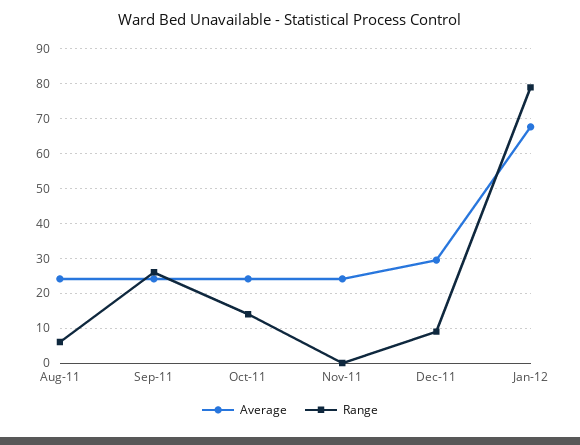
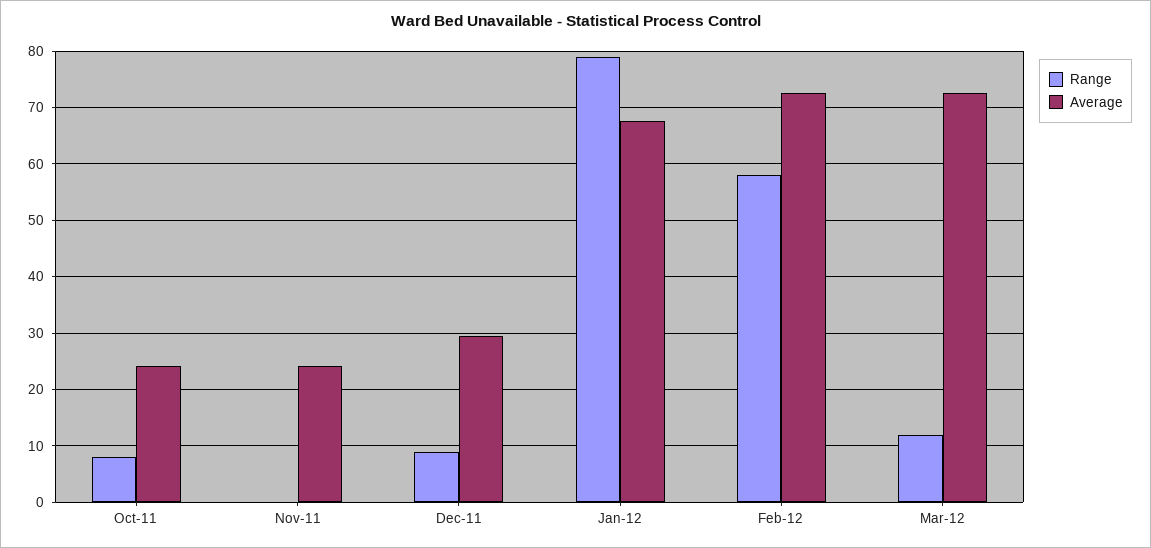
Average, Aug-11: 24 -> none
Range, Aug-11: 6 -> none
Average, Sep-11: 24 -> none
Range, Sep-11: 26 -> none
Range, Oct-11: 14 -> 8
Range, Feb-12: none -> 58
Average, Feb-12: none -> 72
Range, Mar-12: none -> 12
Average, Mar-12: none -> 72

